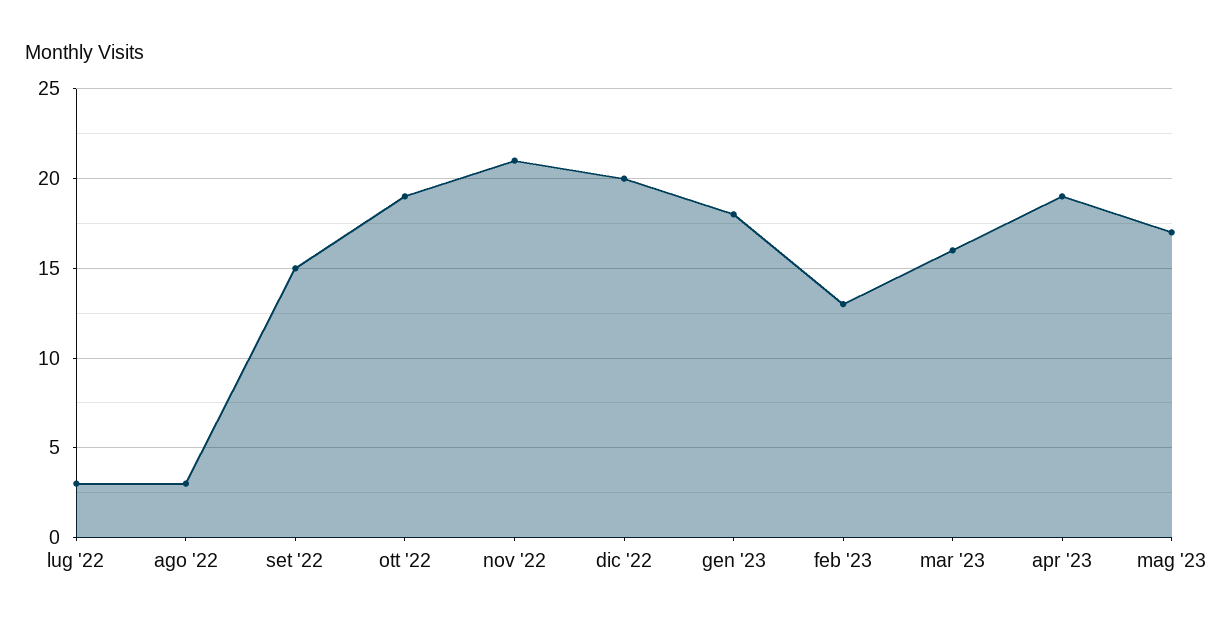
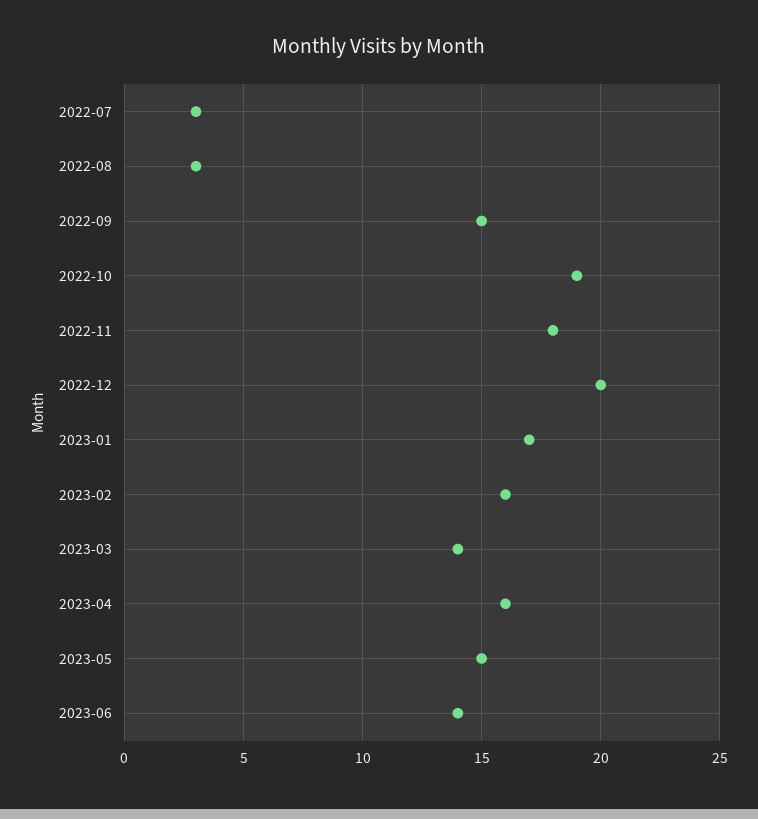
nov '22: 21 -> 18
gen '23: 18 -> 17
feb '23: 13 -> 16
mar '23: 16 -> 14
apr '23: 19 -> 16
mag '23: 17 -> 15
2023-06: none -> 14

